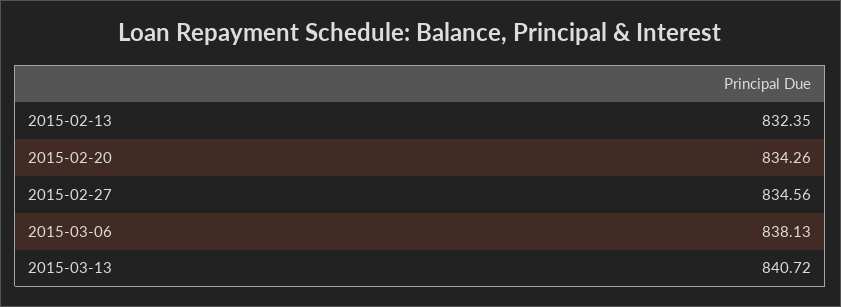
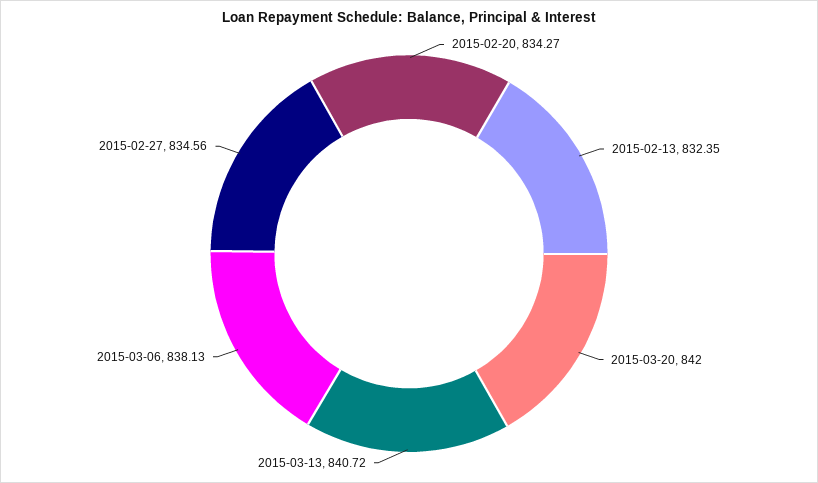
2015-02-20: 834.26 -> 834.27
2015-03-20: none -> 842

